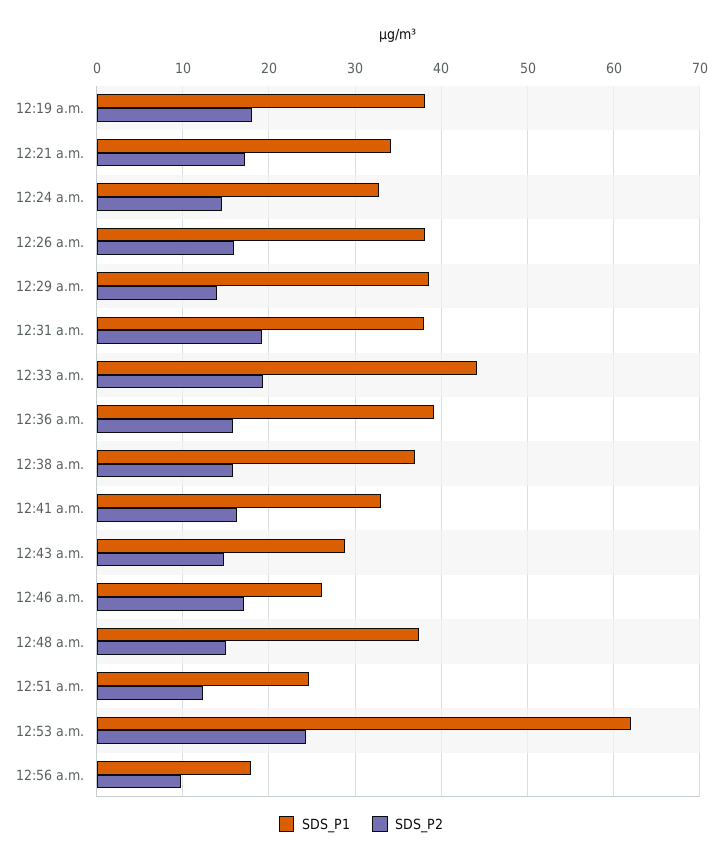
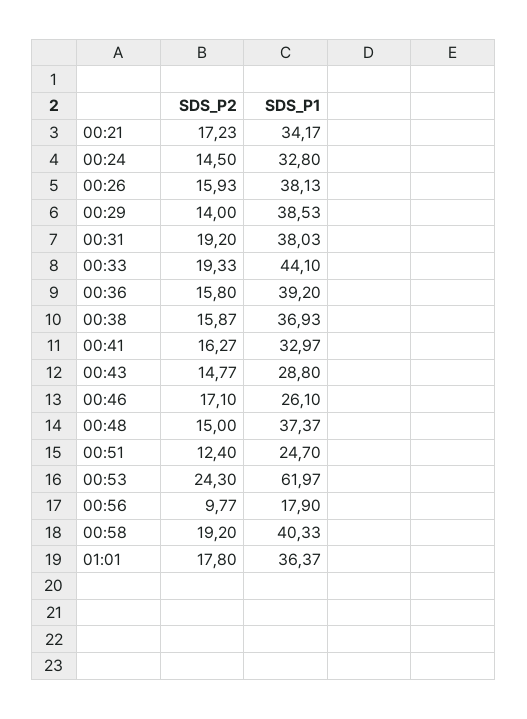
SDS_P1, 12:19 a.m.: 38 -> none
SDS_P2, 12:19 a.m.: 18 -> none
SDS_P2, 00:58: none -> 19.2
SDS_P1, 00:58: none -> 40.33
SDS_P2, 01:01: none -> 17.8
SDS_P1, 01:01: none -> 36.37

